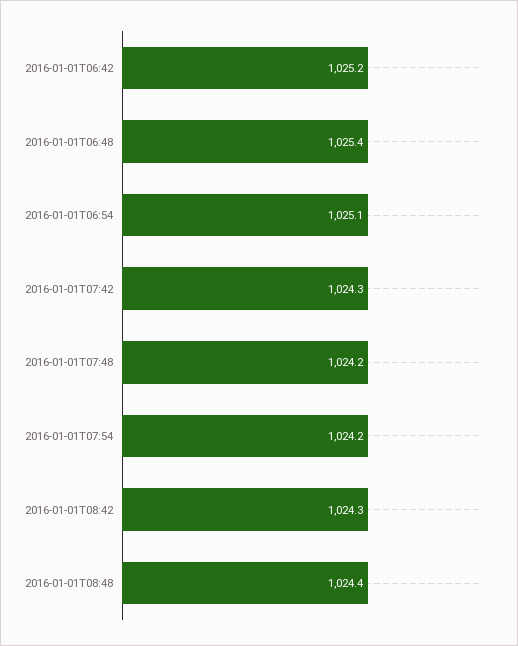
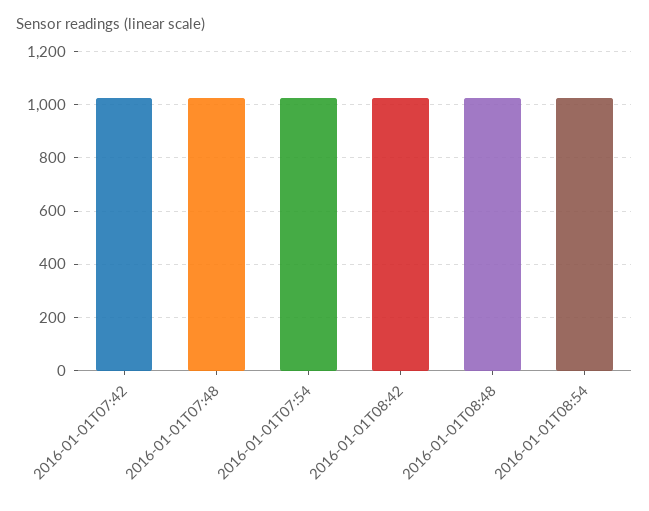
2016-01-01T06:42: 1025.2 -> none
2016-01-01T06:48: 1025.4 -> none
2016-01-01T06:54: 1025.1 -> none
2016-01-01T08:54: none -> 1025

